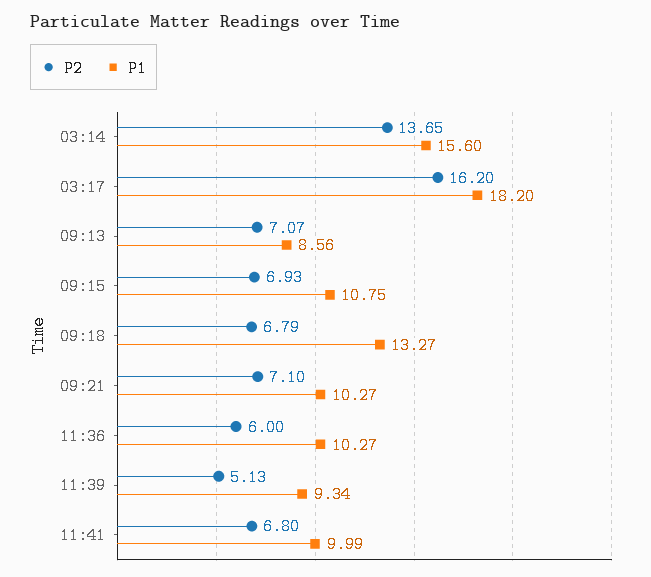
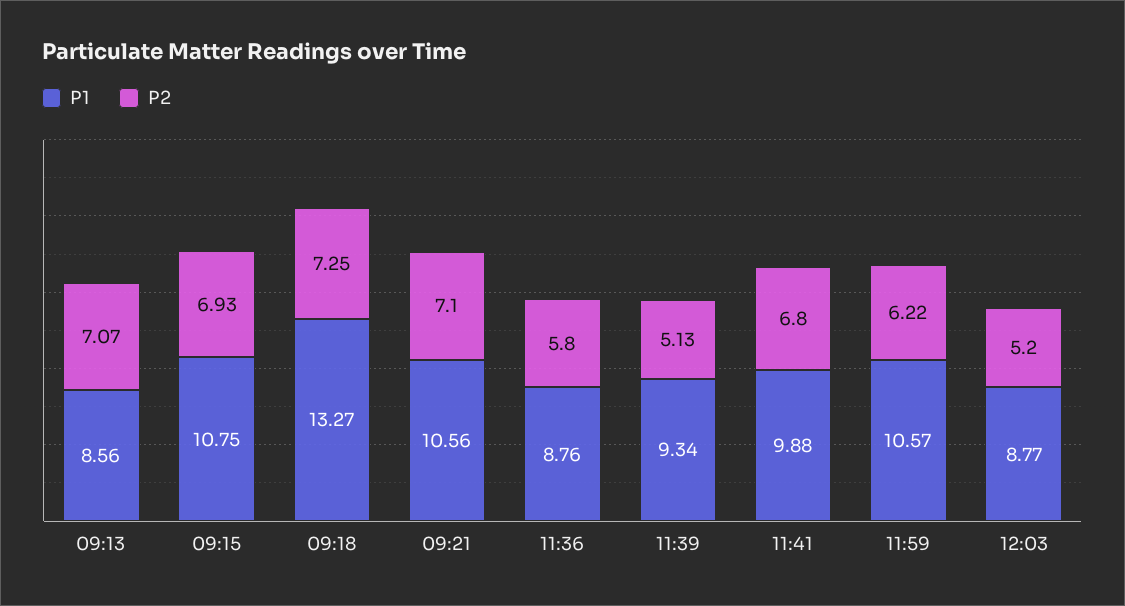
P2, 03:14: 13.65 -> none
P1, 03:14: 15.6 -> none
P2, 03:17: 16.2 -> none
P1, 03:17: 18.2 -> none
P2, 09:18: 6.79 -> 7.25
P1, 09:21: 10.27 -> 10.56
P2, 11:36: 6 -> 5.8
P1, 11:36: 10.27 -> 8.76
P1, 11:41: 9.99 -> 9.88
P1, 11:59: none -> 10.57
P2, 11:59: none -> 6.22
P1, 12:03: none -> 8.77
P2, 12:03: none -> 5.2

